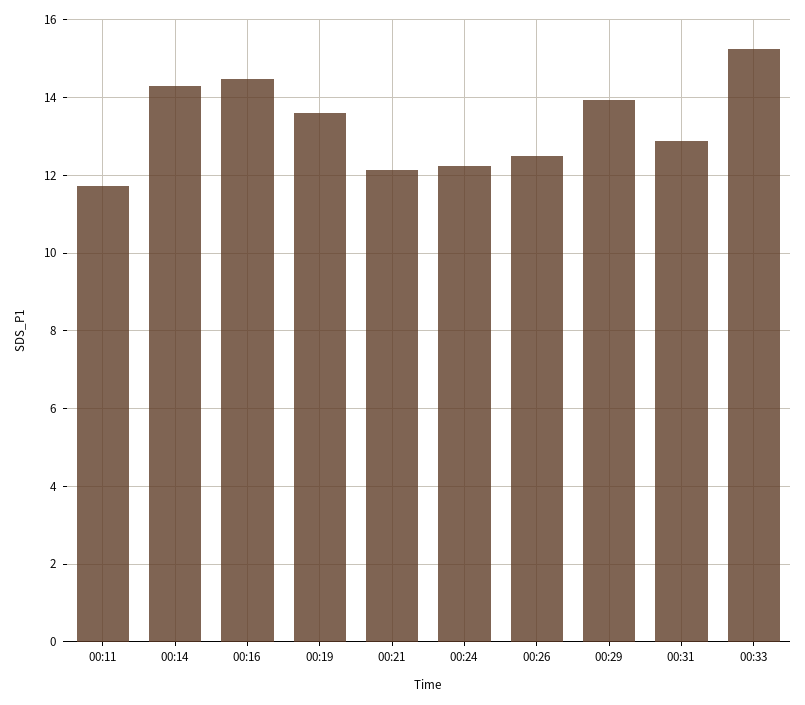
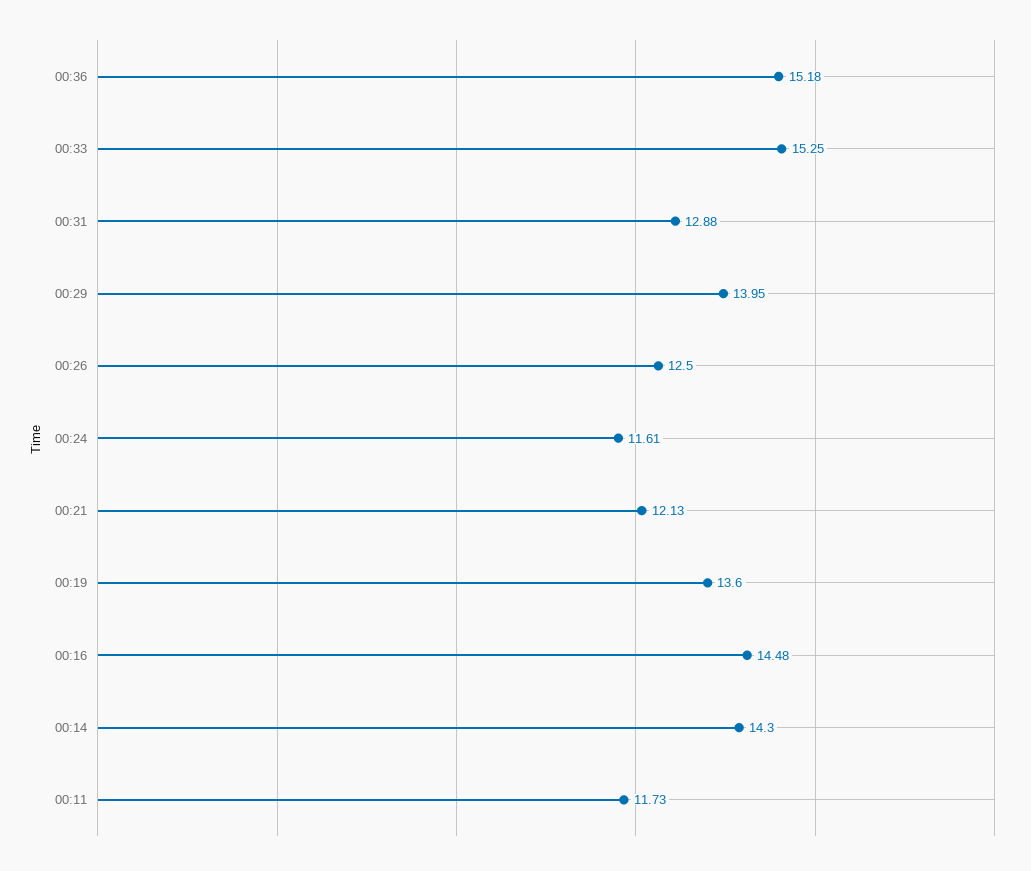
00:24: 12.2 -> 11.61
00:36: none -> 15.18

